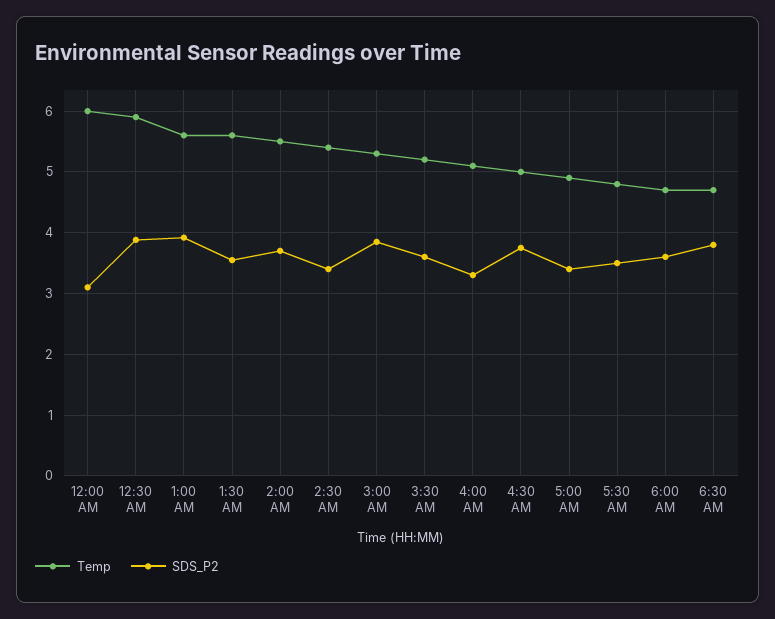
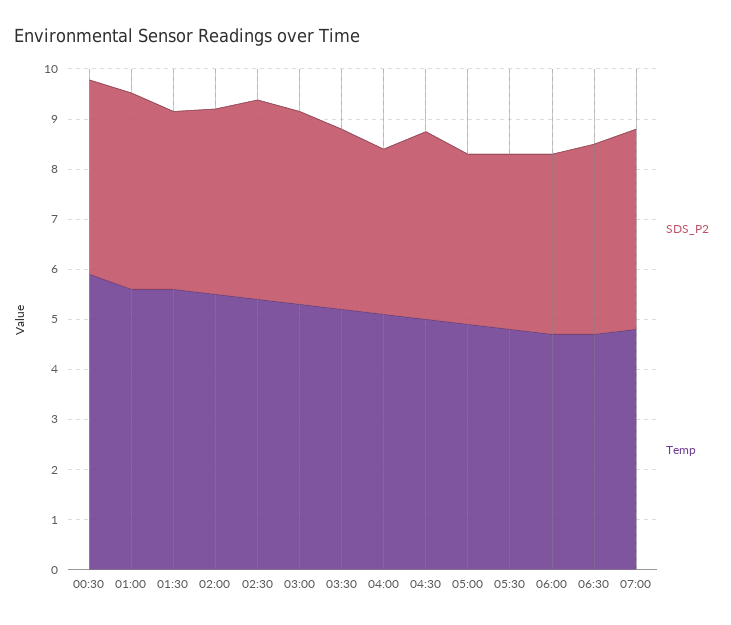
Temp, 12:00 AM: 6 -> none
SDS_P2, 12:00 AM: 3.1 -> none
SDS_P2, 2:30 AM: 3.4 -> 4
SDS_P2, 07:00: none -> 4
Temp, 07:00: none -> 4.8

